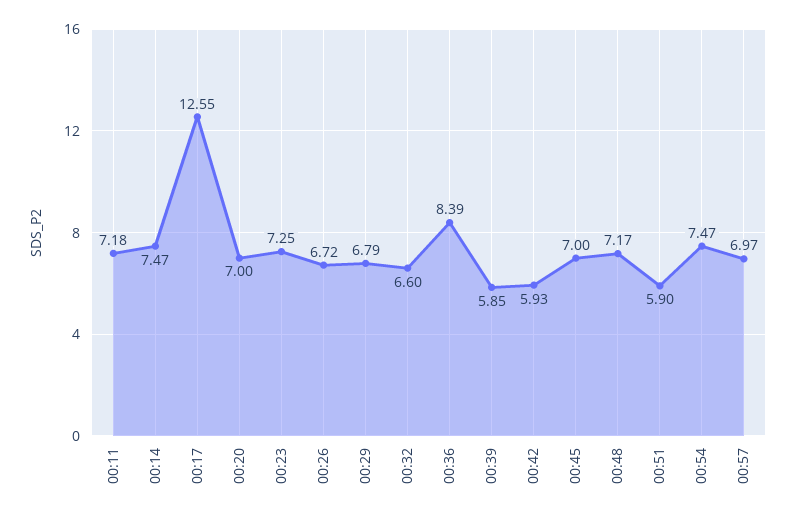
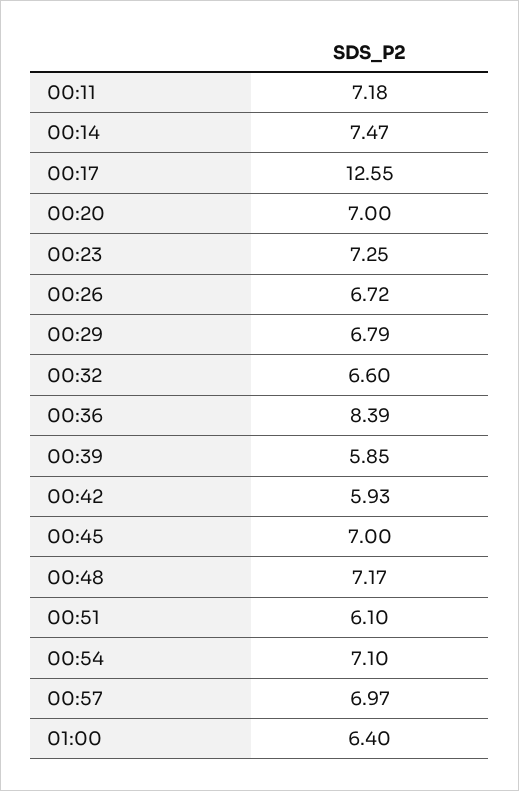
00:51: 5.9 -> 6.1
00:54: 7.47 -> 7.1
01:00: none -> 6.4

